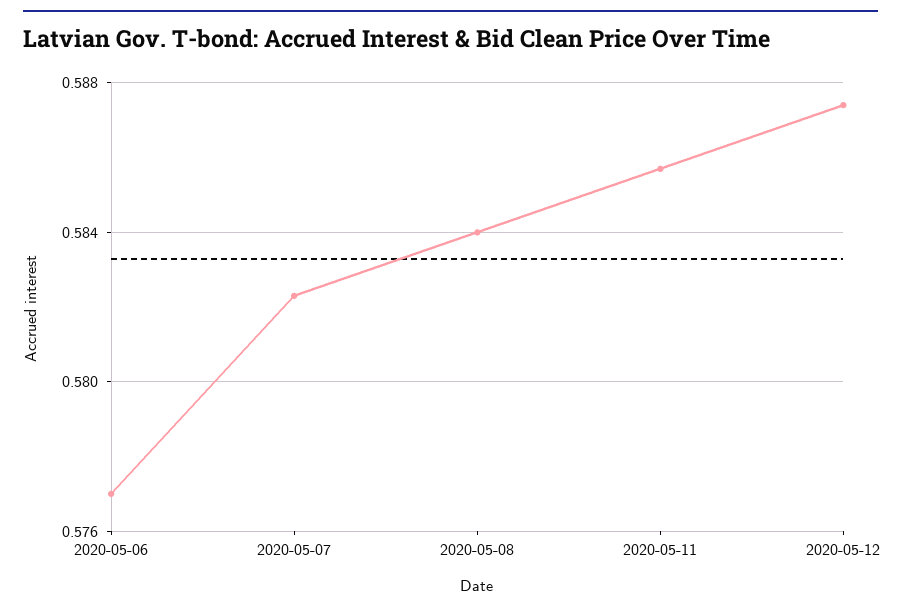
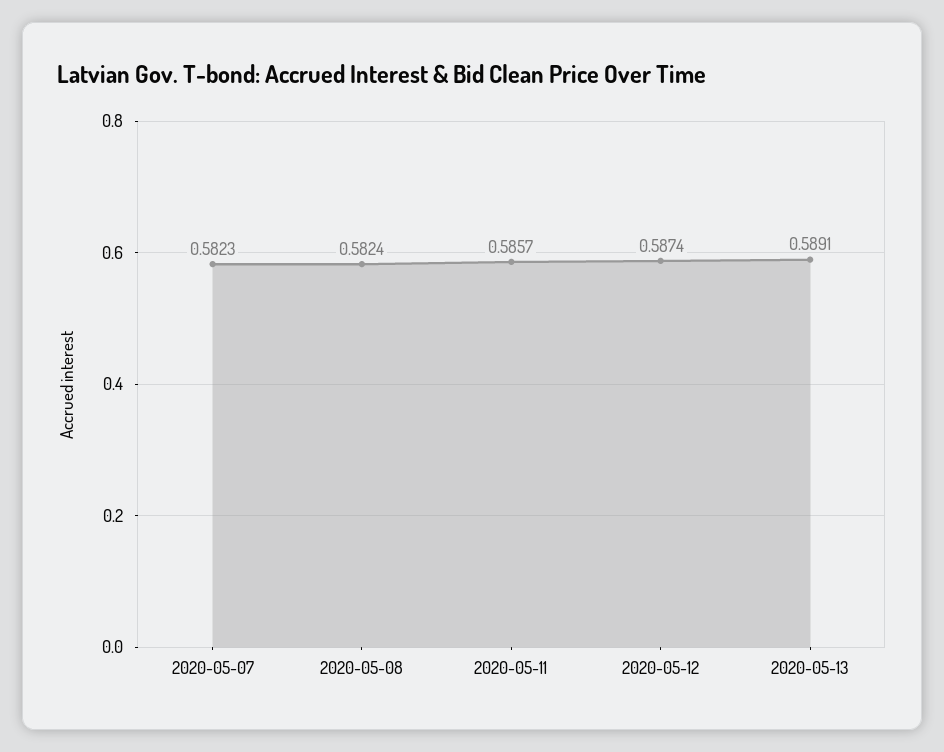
2020-05-06: 0.577 -> none
2020-05-08: 0.584 -> 0.5824
2020-05-13: none -> 0.5891

